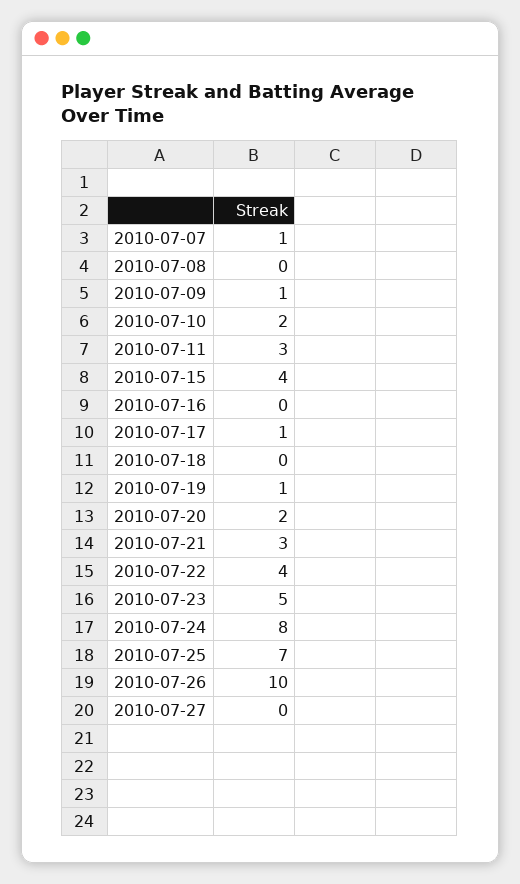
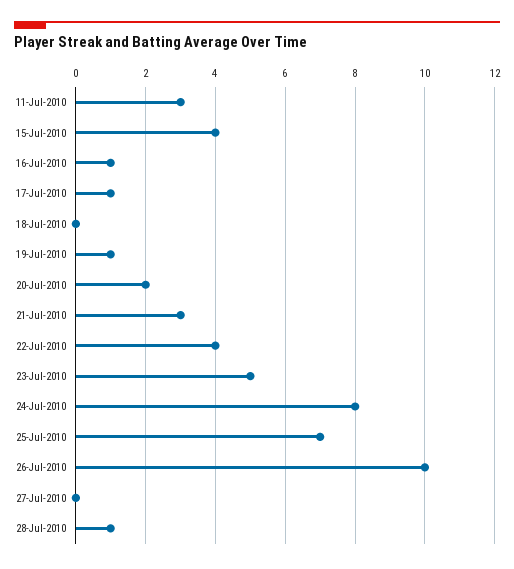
2010-07-07: 1 -> none
2010-07-08: 0 -> none
2010-07-09: 1 -> none
2010-07-10: 2 -> none
2010-07-16: 0 -> 1
28-Jul-2010: none -> 1

